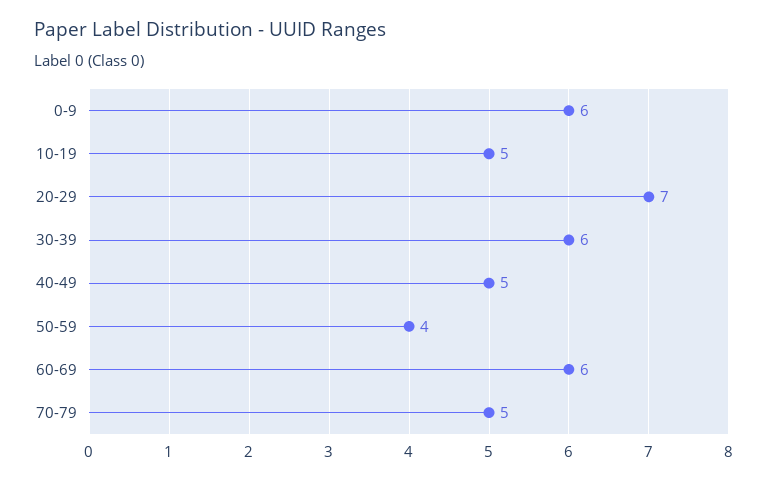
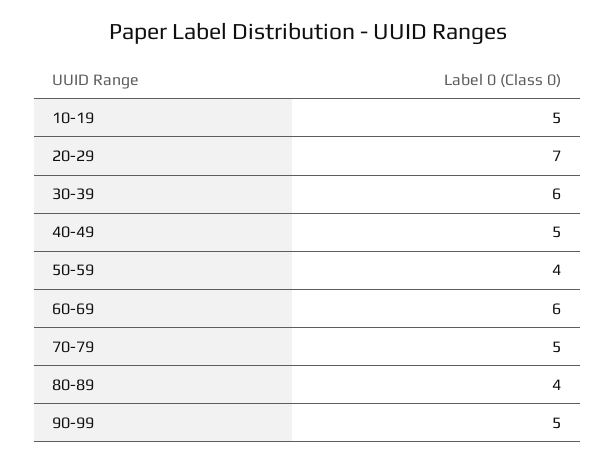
0-9: 6 -> none
80-89: none -> 4
90-99: none -> 5

